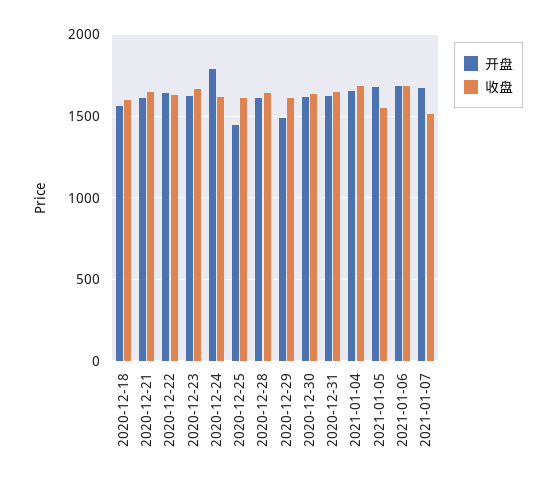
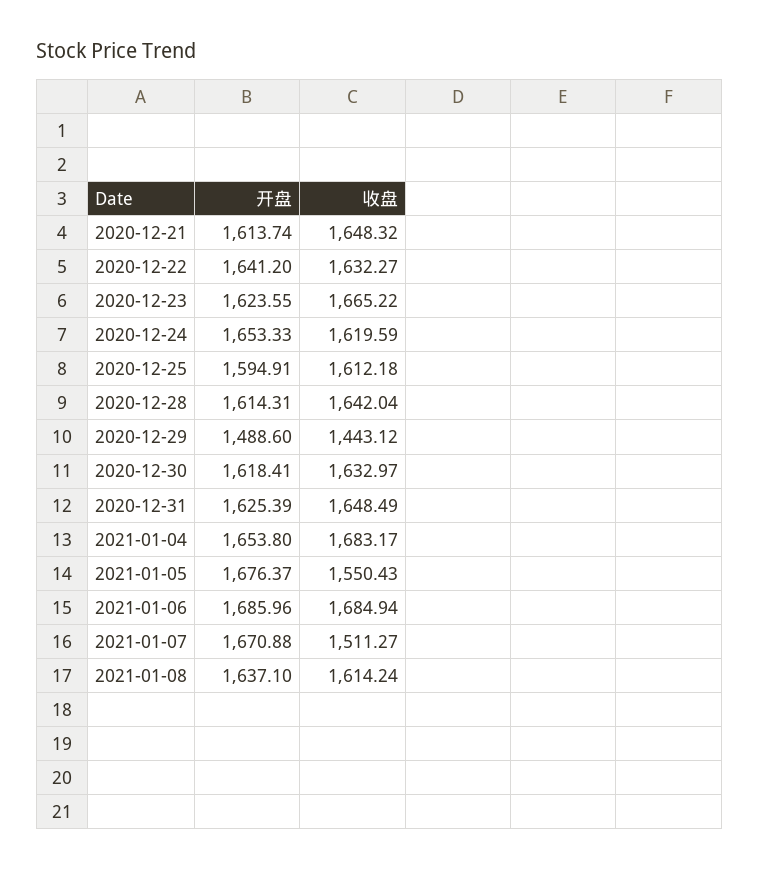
开盘, 2020-12-18: 1550 -> none
收盘, 2020-12-18: 1600 -> none
开盘, 2020-12-24: 1800 -> 1653.33
开盘, 2020-12-25: 1450 -> 1594.91
收盘, 2020-12-29: 1600 -> 1443.12
开盘, 2021-01-08: none -> 1637.1
收盘, 2021-01-08: none -> 1614.24

